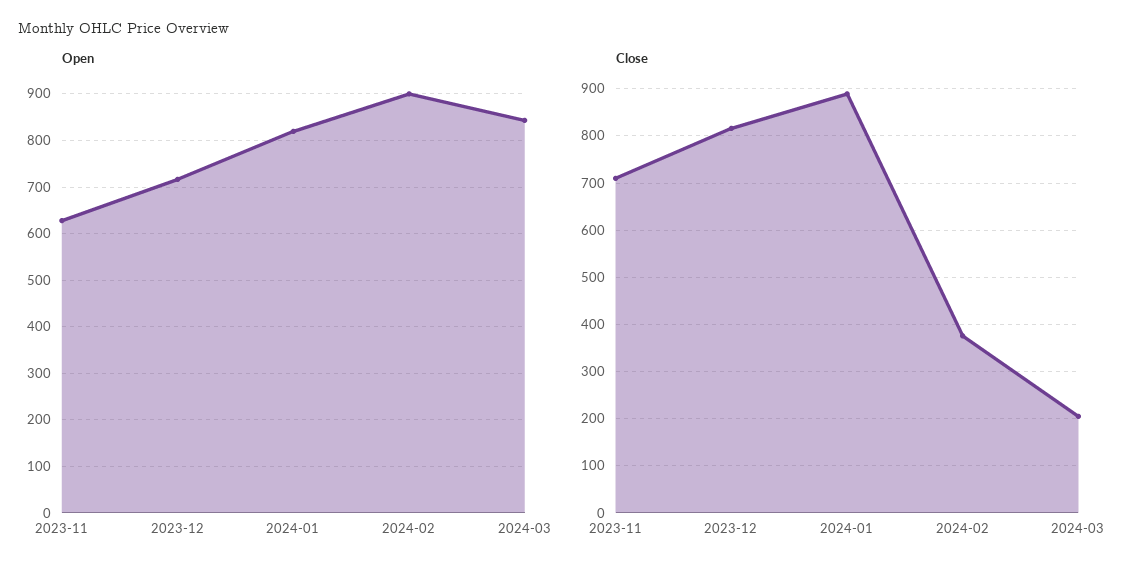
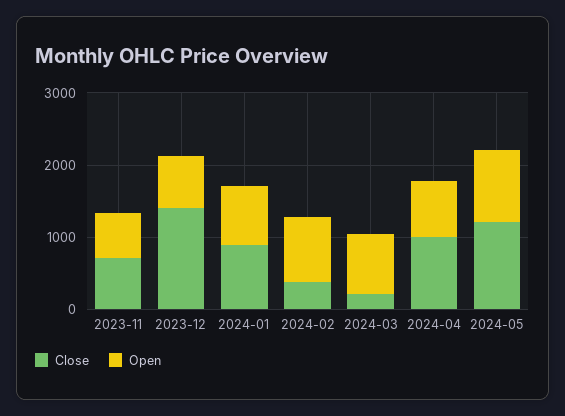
Close, 2023-12: 820 -> 1400
Close, 2024-04: none -> 1000
Open, 2024-04: none -> 800
Close, 2024-05: none -> 1200
Open, 2024-05: none -> 1000

